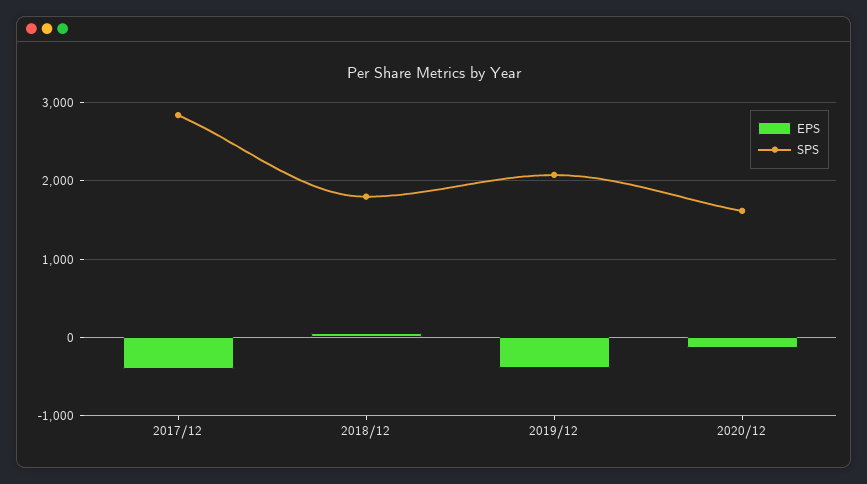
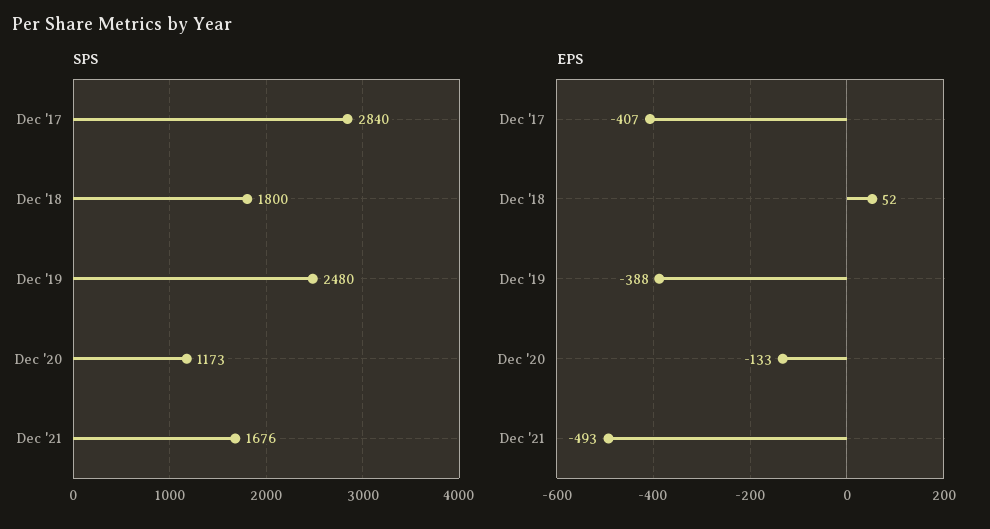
SPS, 2019/12: 2100 -> 2480
SPS, 2020/12: 1600 -> 1173
SPS, Dec '21: none -> 1676
EPS, Dec '21: none -> -493

